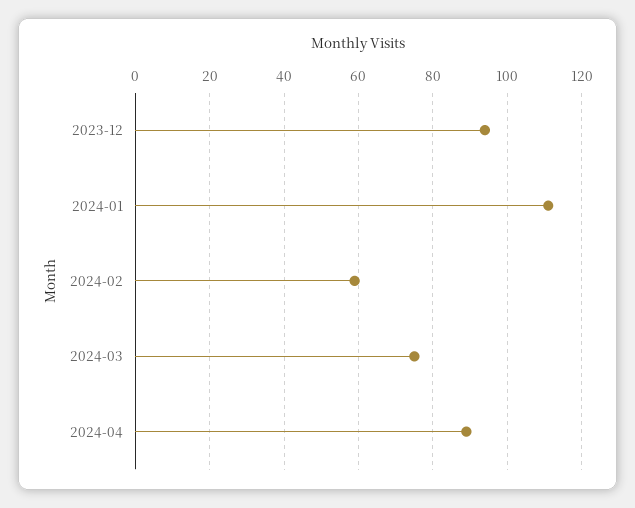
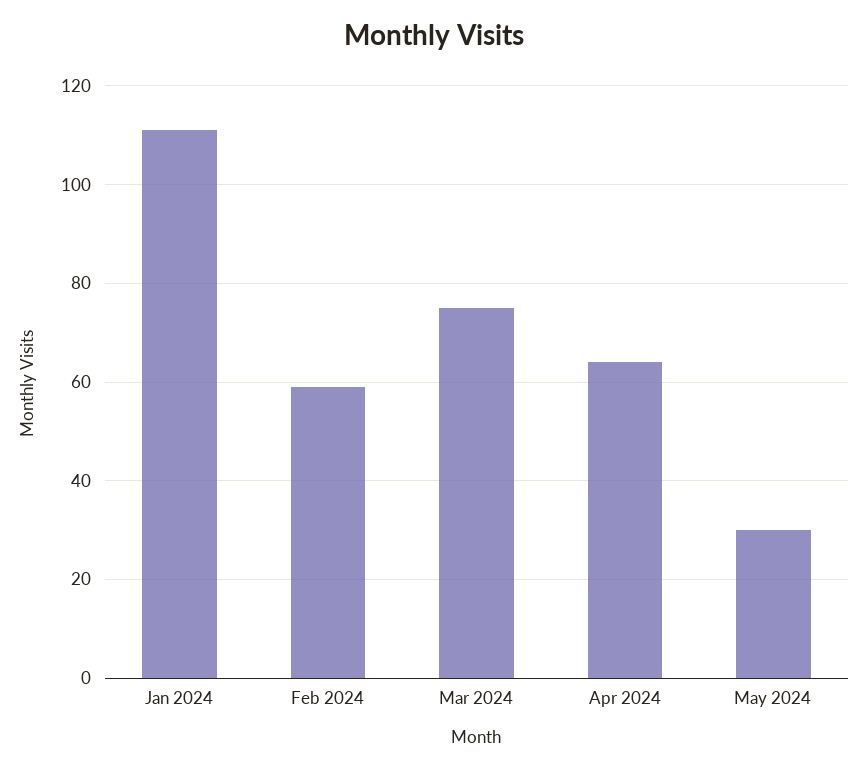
2023-12: 95 -> none
2024-04: 90 -> 65
May 2024: none -> 30

